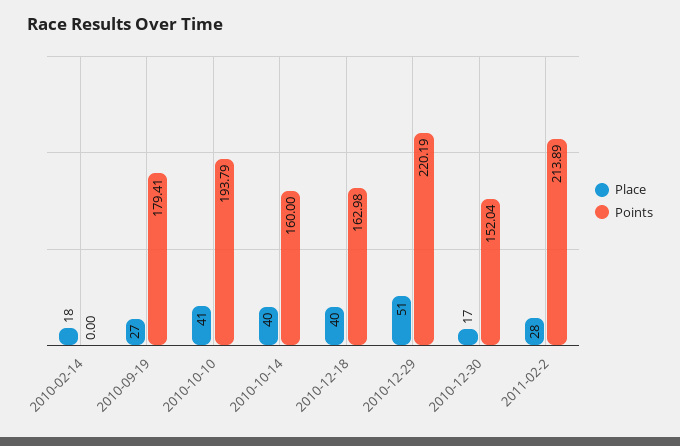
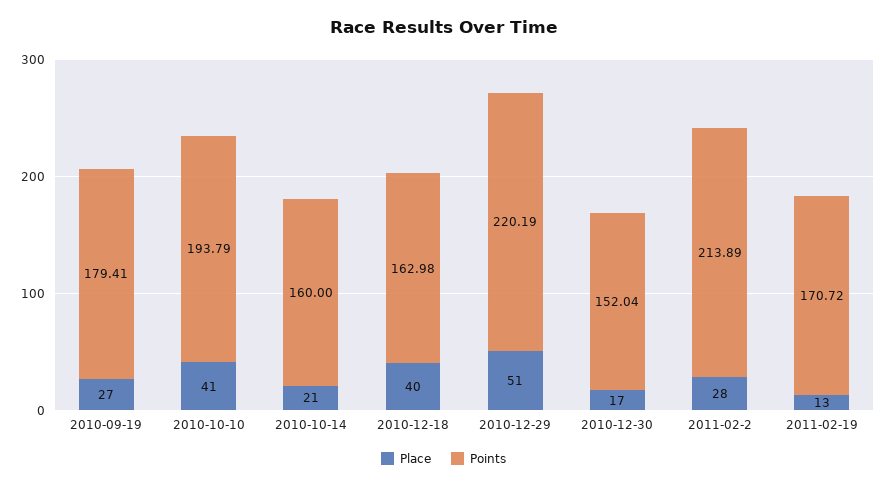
Place, 2010-02-14: 18 -> none
Points, 2010-02-14: 0 -> none
Place, 2010-10-14: 40 -> 21
Place, 2011-02-19: none -> 13
Points, 2011-02-19: none -> 170.72

